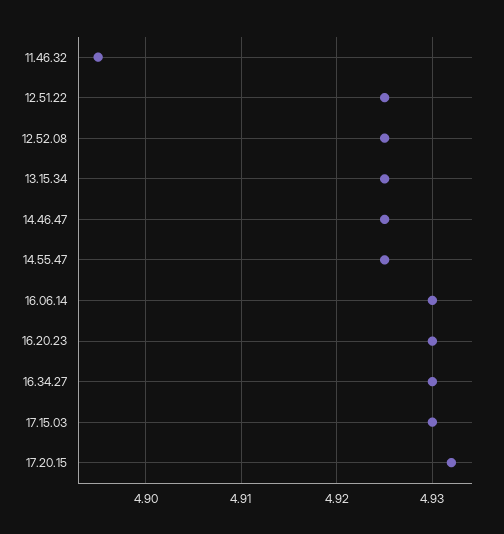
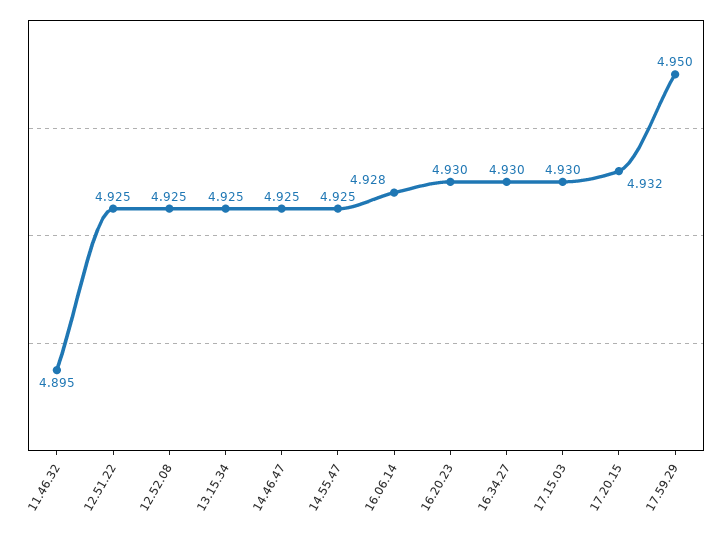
16.06.14: 4.93 -> 4.928
17.59.29: none -> 4.95

